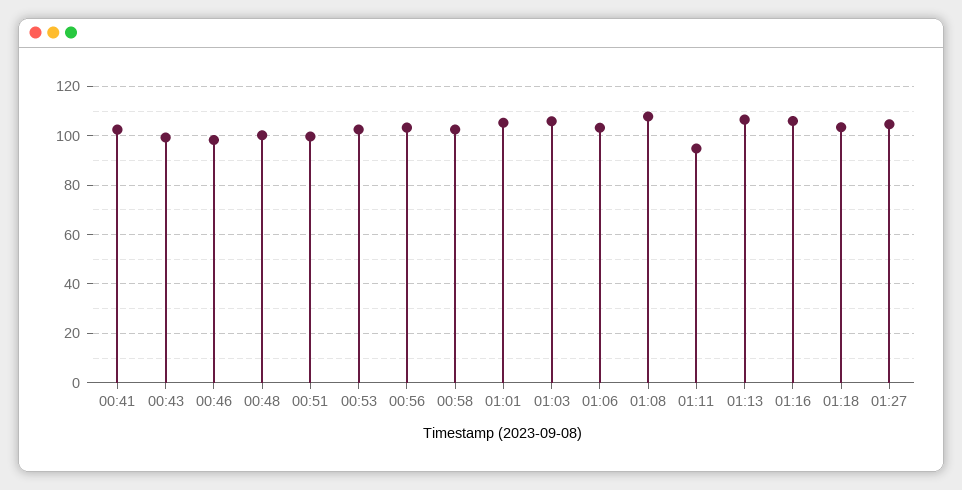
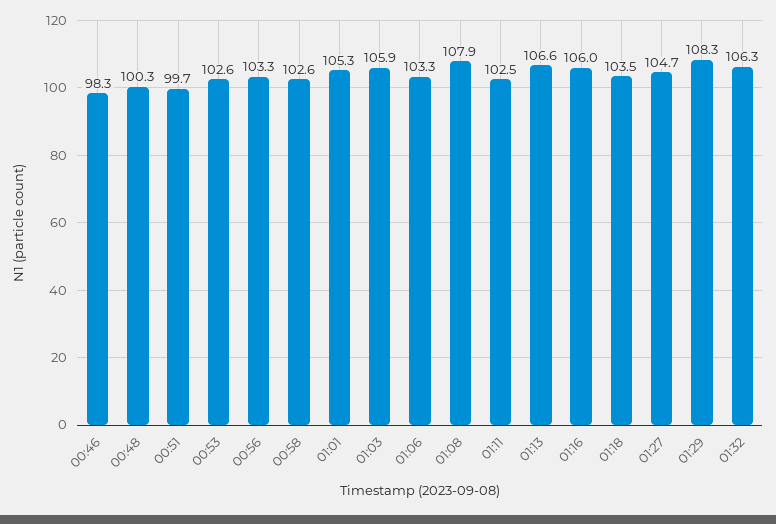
00:41: 102.5 -> none
00:43: 100 -> none
01:11: 95 -> 102.5
01:29: none -> 108.3
01:32: none -> 106.3

